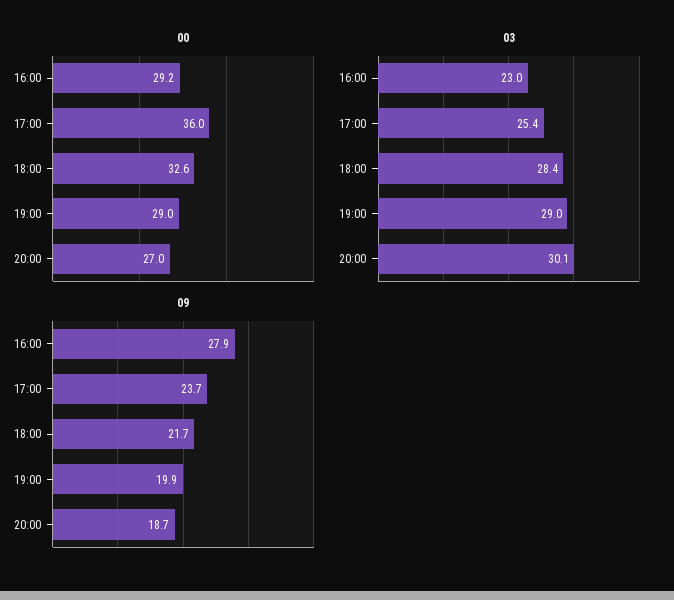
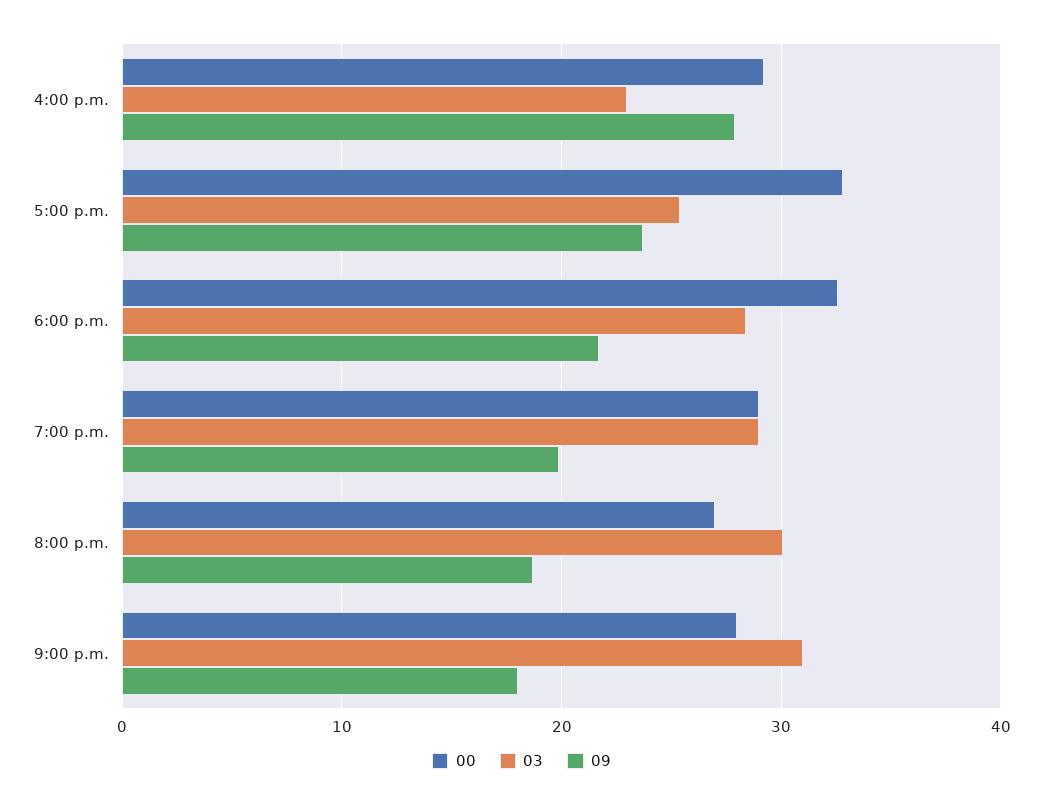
00, 17:00: 36 -> 33
00, 9:00 p.m.: none -> 28
03, 9:00 p.m.: none -> 31
09, 9:00 p.m.: none -> 18

